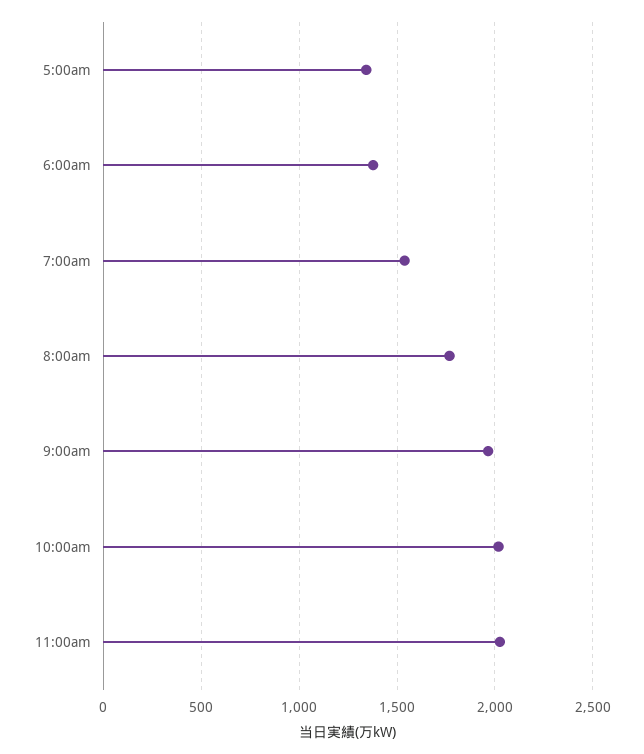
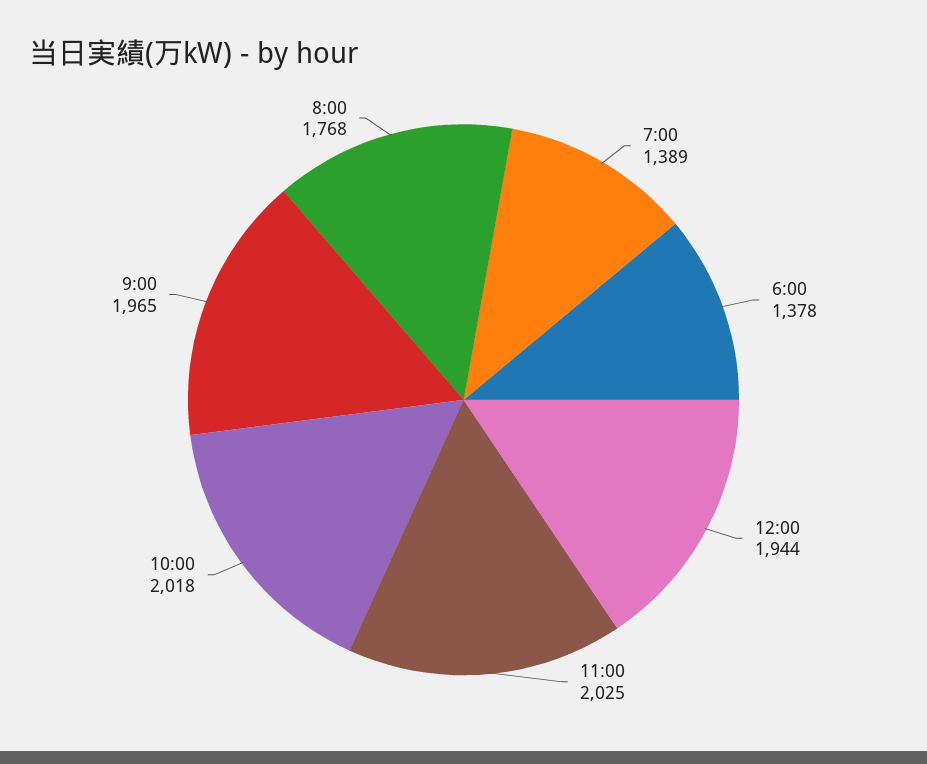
5:00am: 1350 -> none
7:00am: 1550 -> 1389
12:00: none -> 1944

